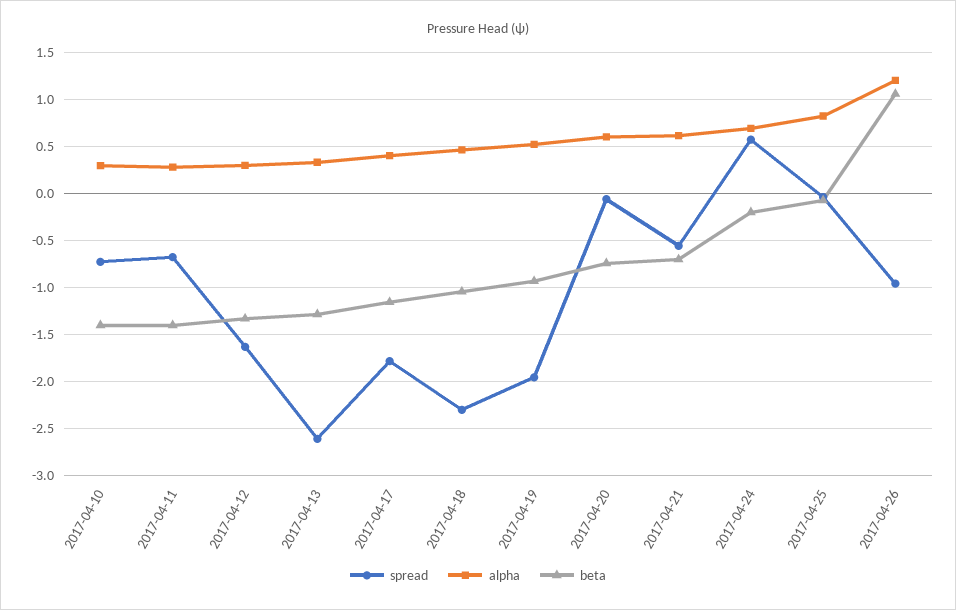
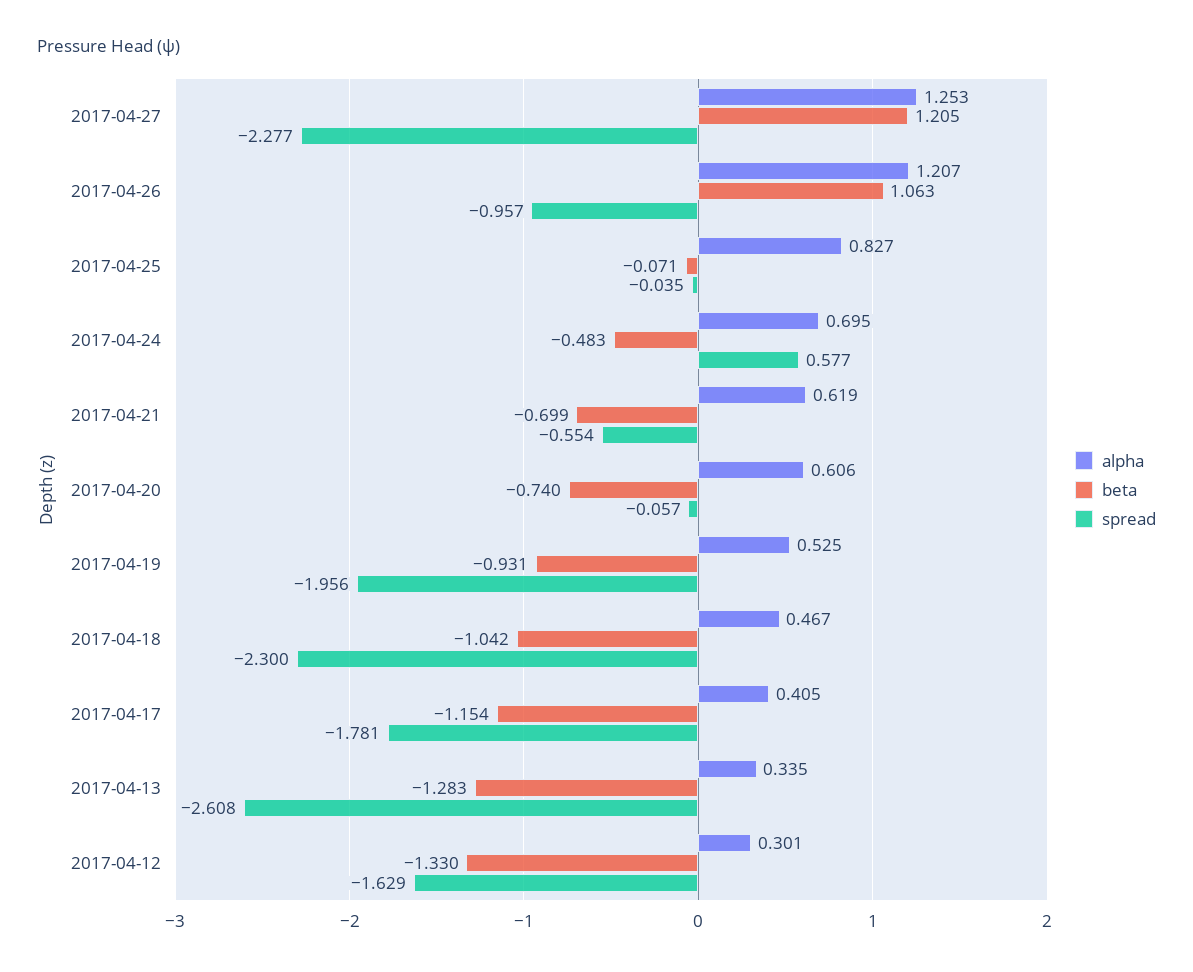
spread, 2017-04-10: -0.7 -> none
alpha, 2017-04-10: 0.3 -> none
beta, 2017-04-10: -1.4 -> none
spread, 2017-04-11: -0.7 -> none
alpha, 2017-04-11: 0.3 -> none
beta, 2017-04-11: -1.4 -> none
beta, 2017-04-24: -0.2 -> -0.483
alpha, 2017-04-27: none -> 1.253
beta, 2017-04-27: none -> 1.205
spread, 2017-04-27: none -> -2.277

